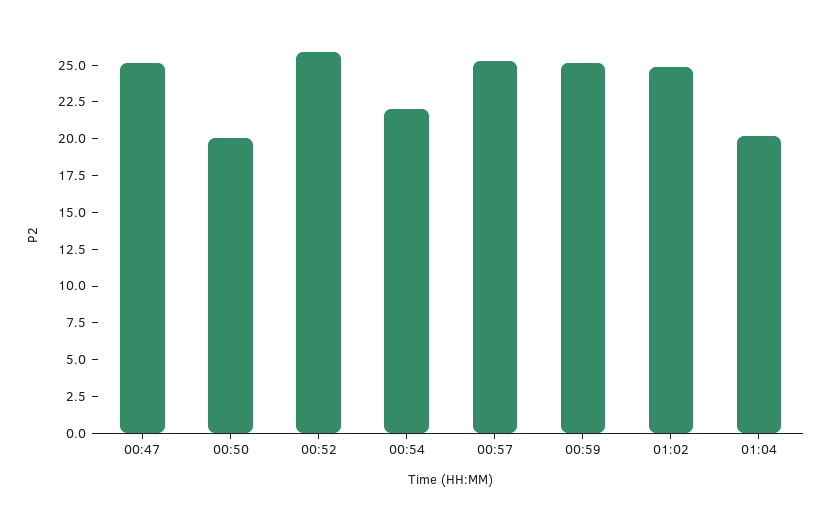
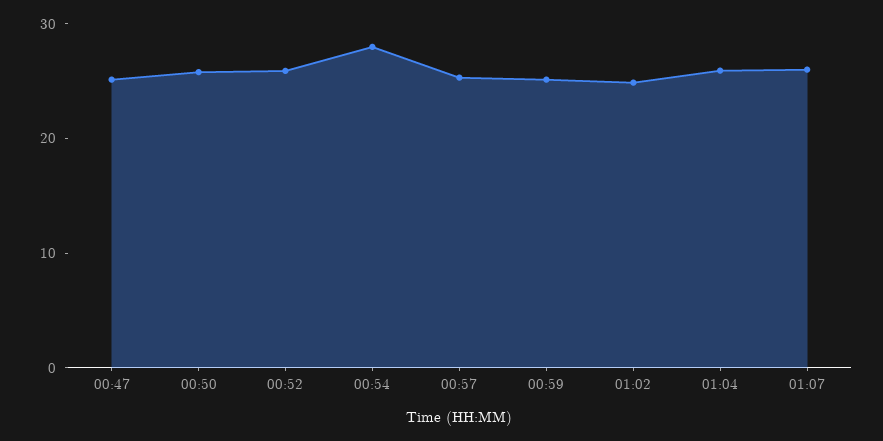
00:50: 20 -> 26
00:54: 22.5 -> 28
01:04: 20 -> 26
01:07: none -> 26

